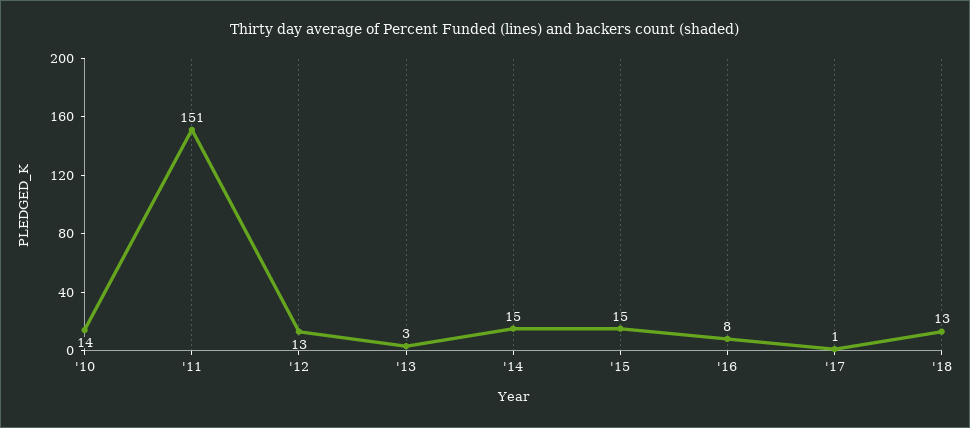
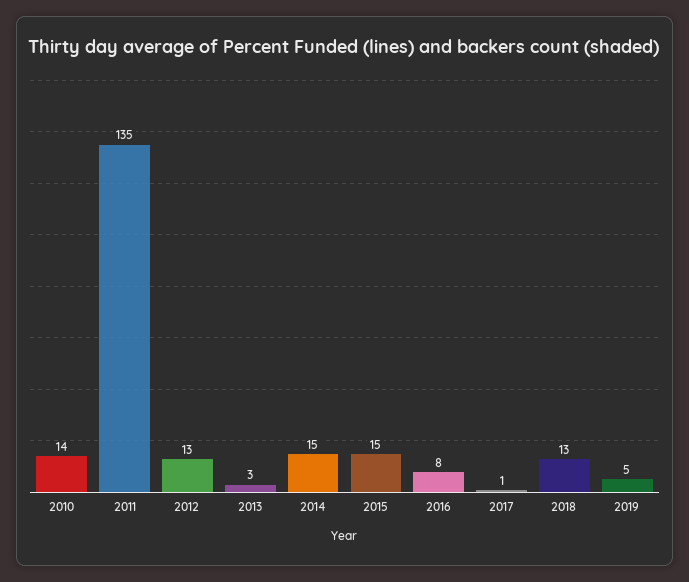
'11: 151 -> 135
2019: none -> 5

